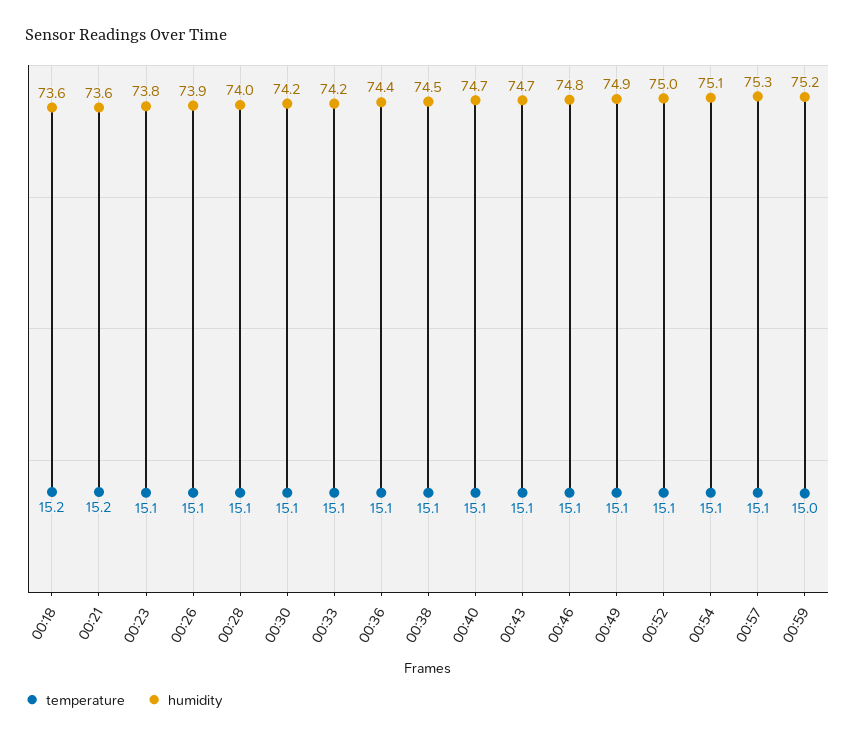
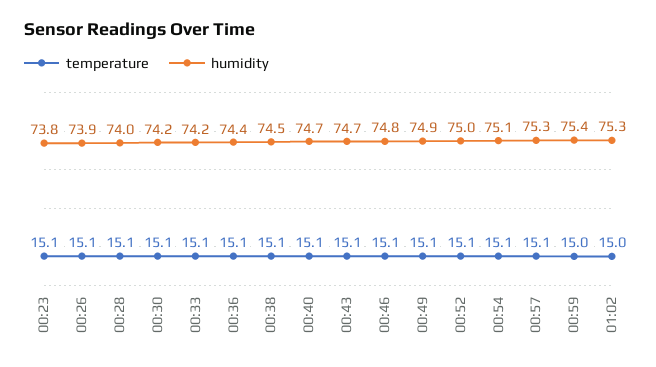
temperature, 00:18: 15.2 -> none
humidity, 00:18: 73.6 -> none
temperature, 00:21: 15.2 -> none
humidity, 00:21: 73.6 -> none
humidity, 00:59: 75.2 -> 75.4
temperature, 01:02: none -> 15
humidity, 01:02: none -> 75.3

